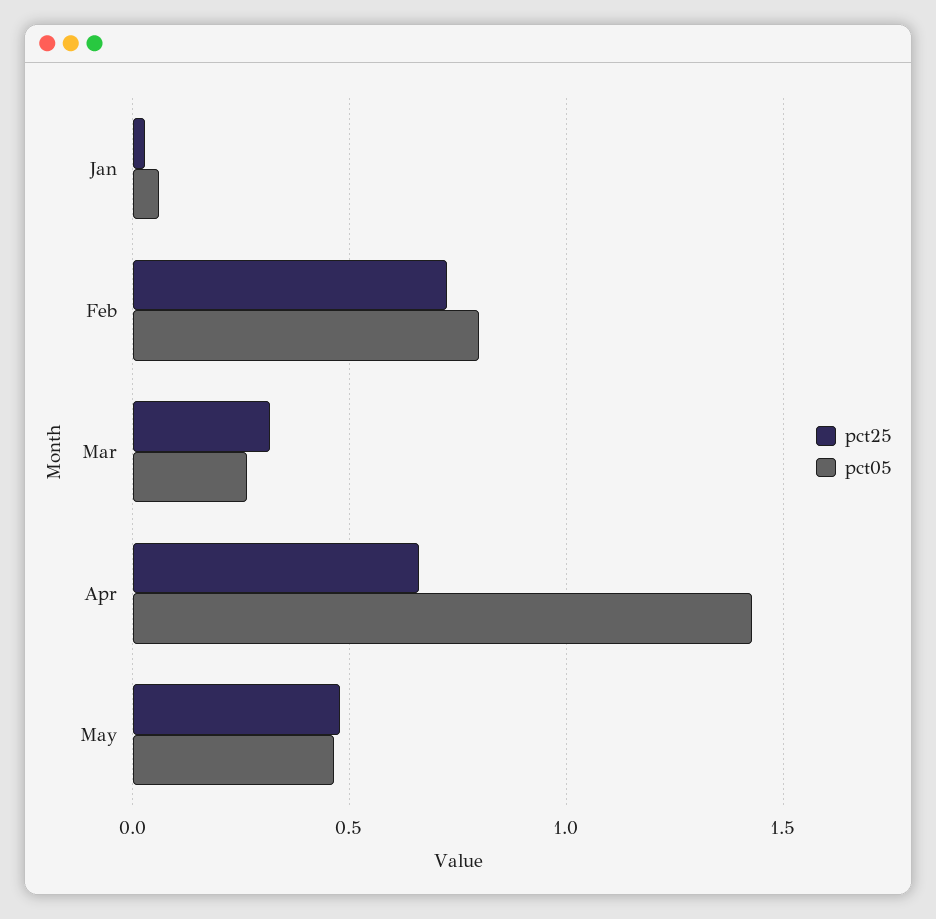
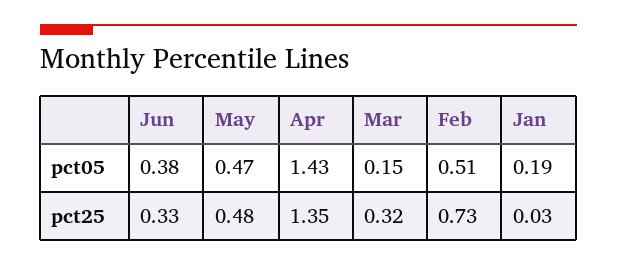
pct05, Jan: 0.05 -> 0.19
pct05, Feb: 0.8 -> 0.51
pct05, Mar: 0.25 -> 0.15
pct25, Apr: 0.65 -> 1.35
pct05, Jun: none -> 0.38
pct25, Jun: none -> 0.33

